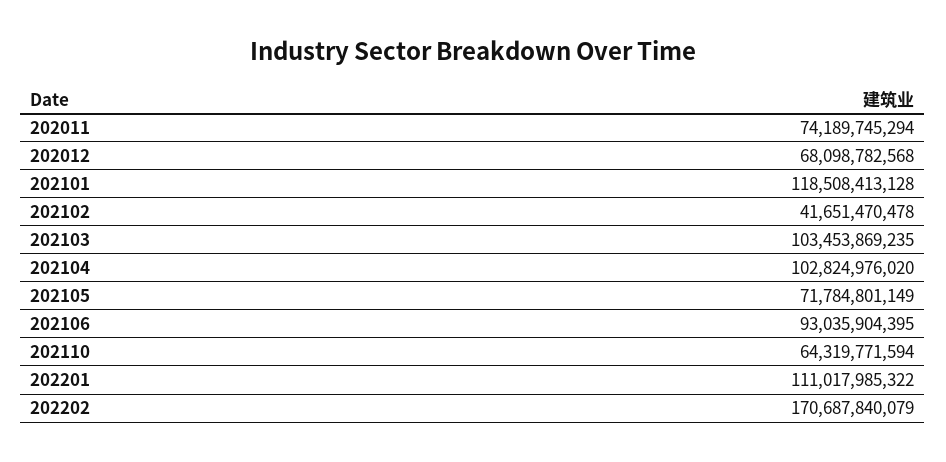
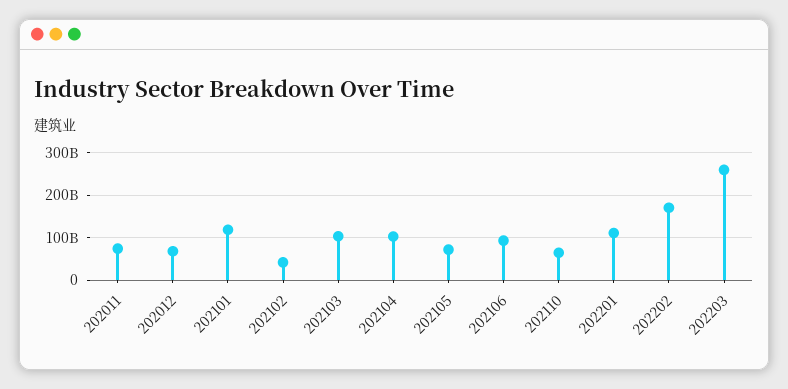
202203: none -> 260000000000

